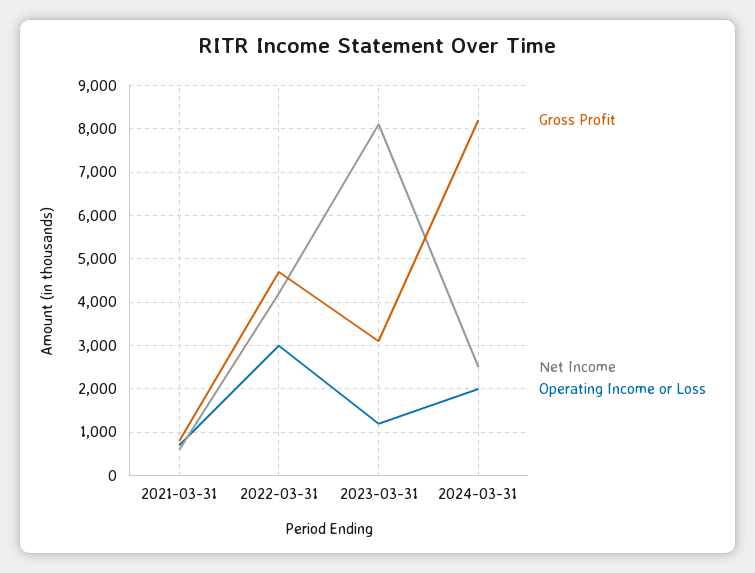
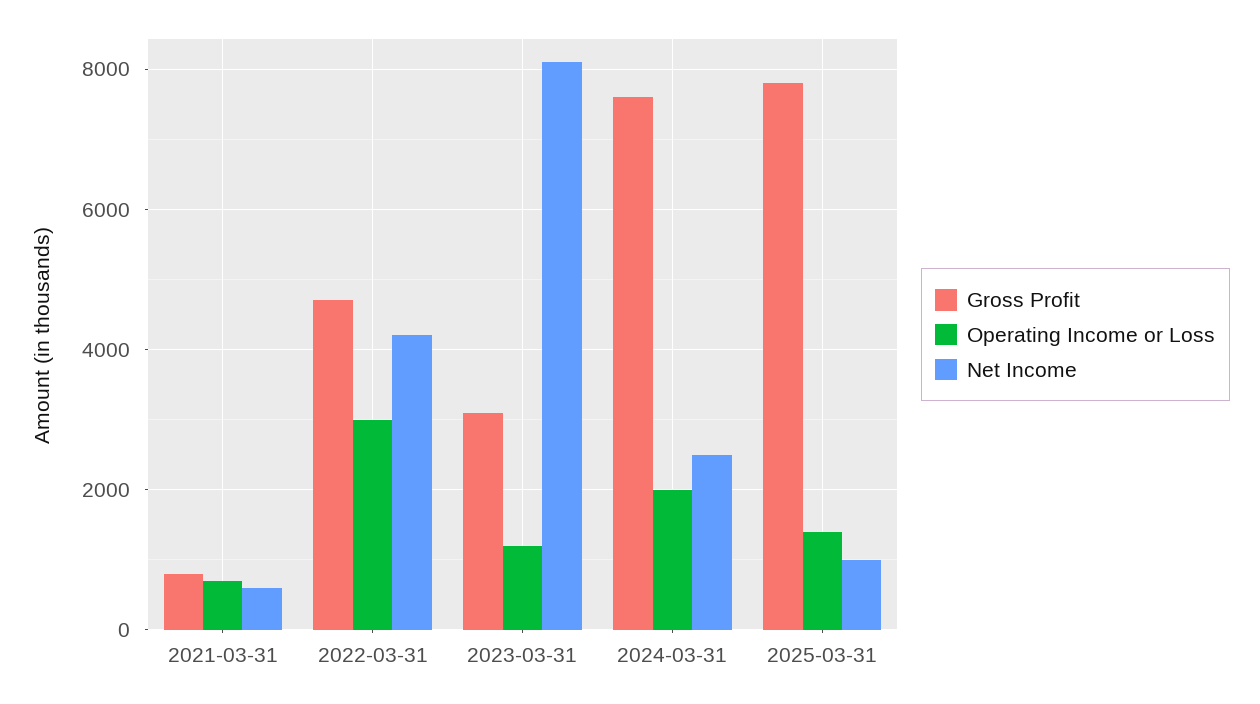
Gross Profit, 2024-03-31: 8200 -> 7600
Gross Profit, 2025-03-31: none -> 7800
Operating Income or Loss, 2025-03-31: none -> 1400
Net Income, 2025-03-31: none -> 1000

